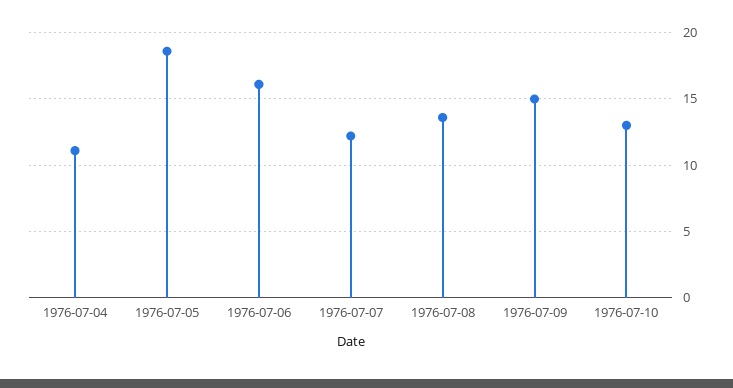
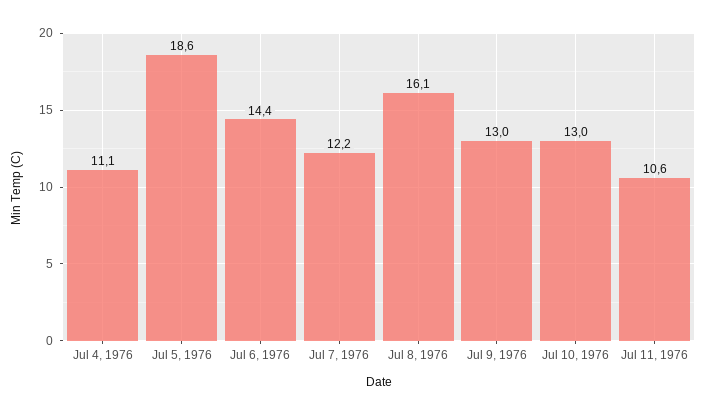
1976-07-06: 16 -> 14.4
1976-07-08: 13.5 -> 16.1
1976-07-09: 15 -> 13
Jul 11, 1976: none -> 10.6

